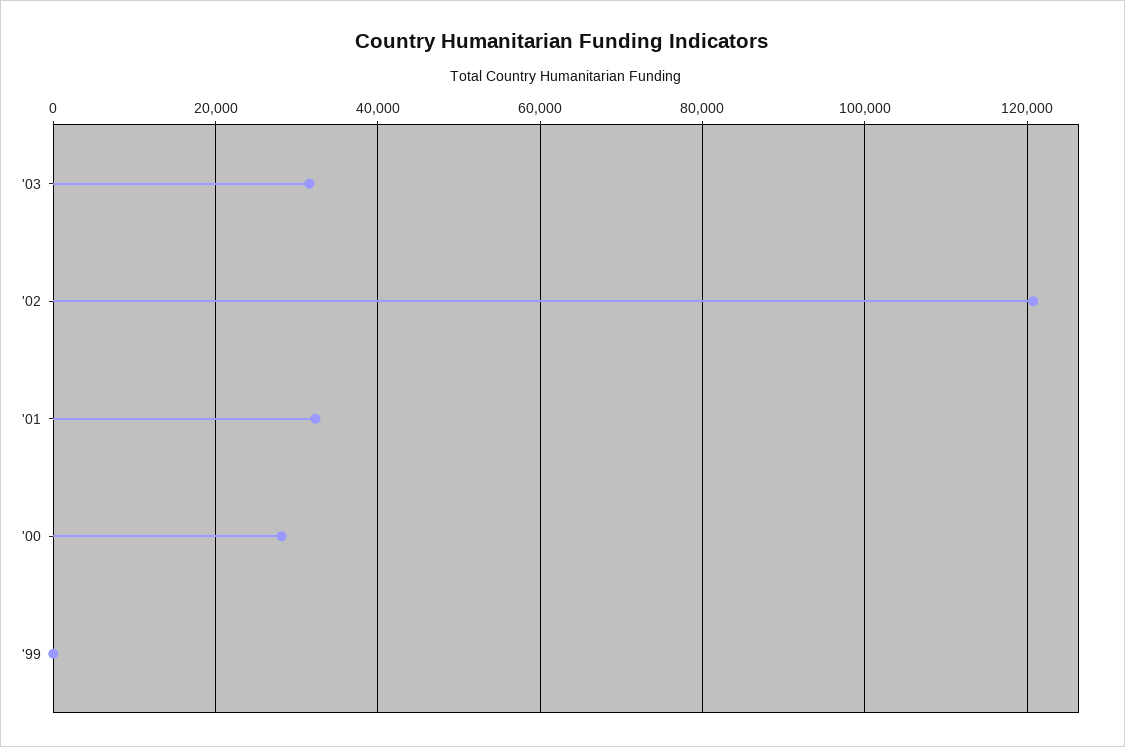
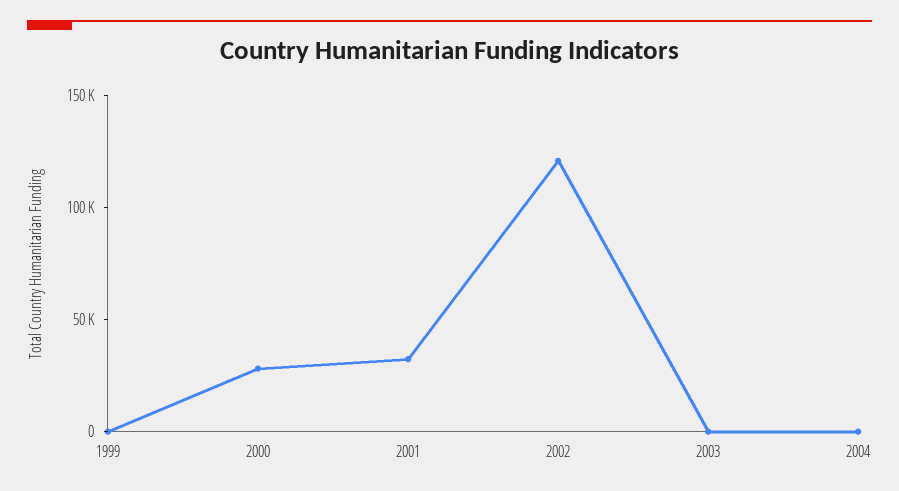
'03: 32000 -> 0
2004: none -> 0

